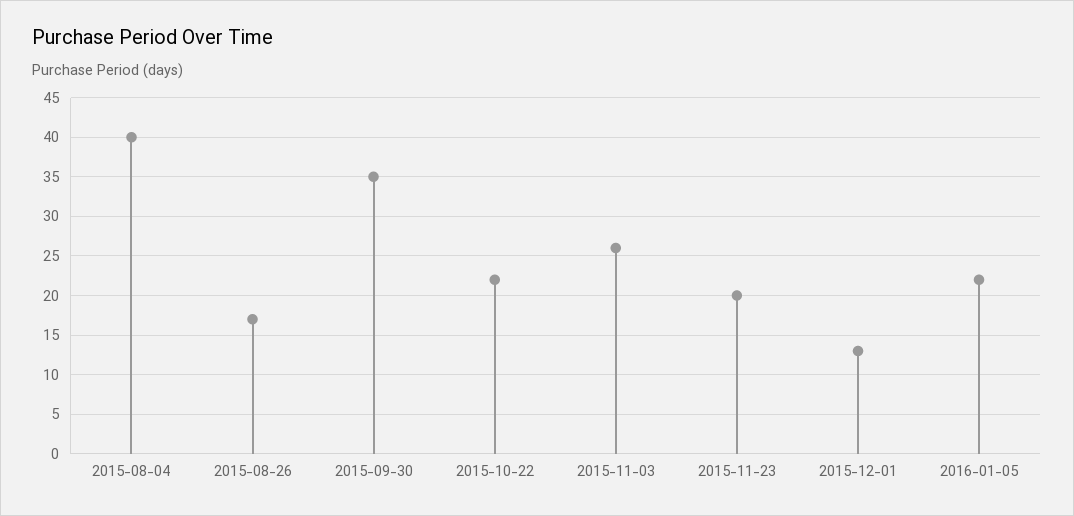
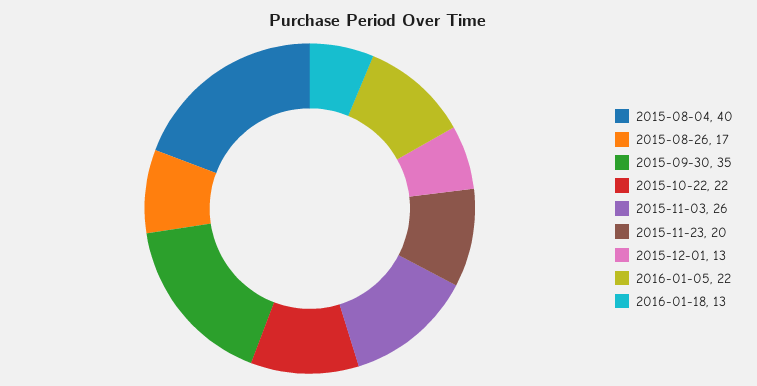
2016-01-18: none -> 13

